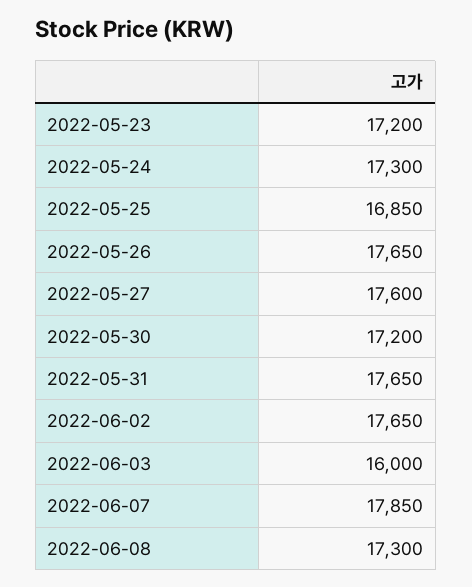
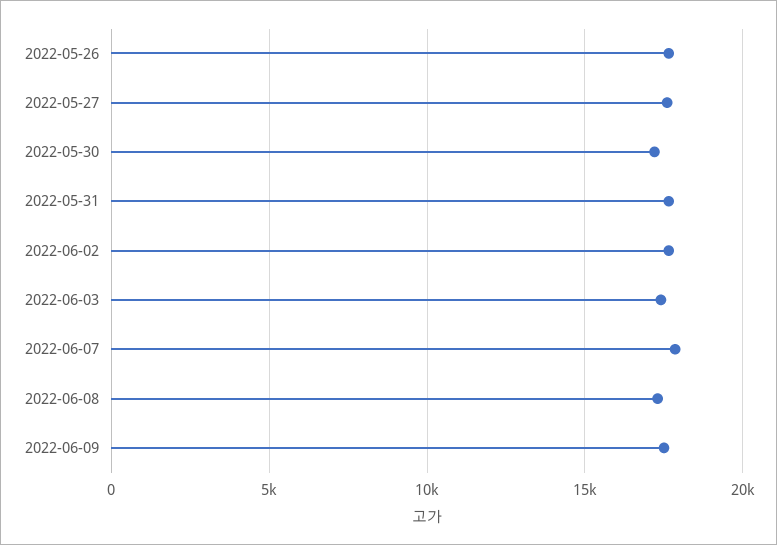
2022-05-23: 17200 -> none
2022-05-24: 17300 -> none
2022-05-25: 16850 -> none
2022-06-03: 16000 -> 17500
2022-06-09: none -> 17500

